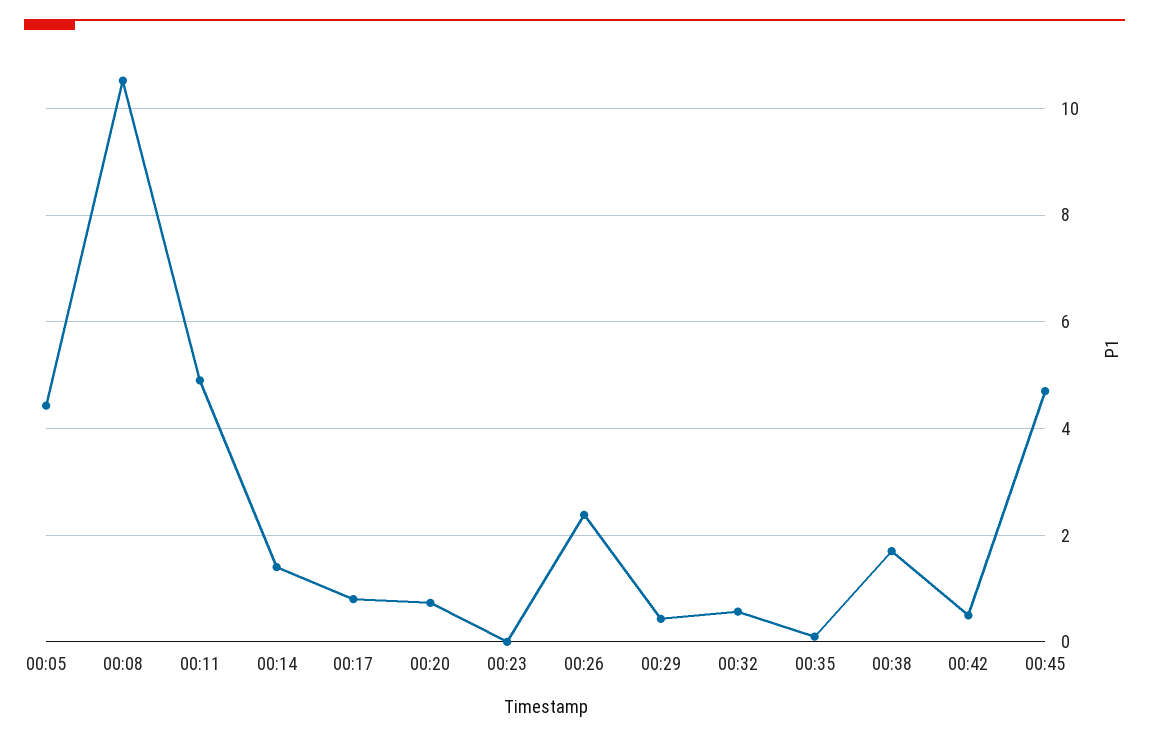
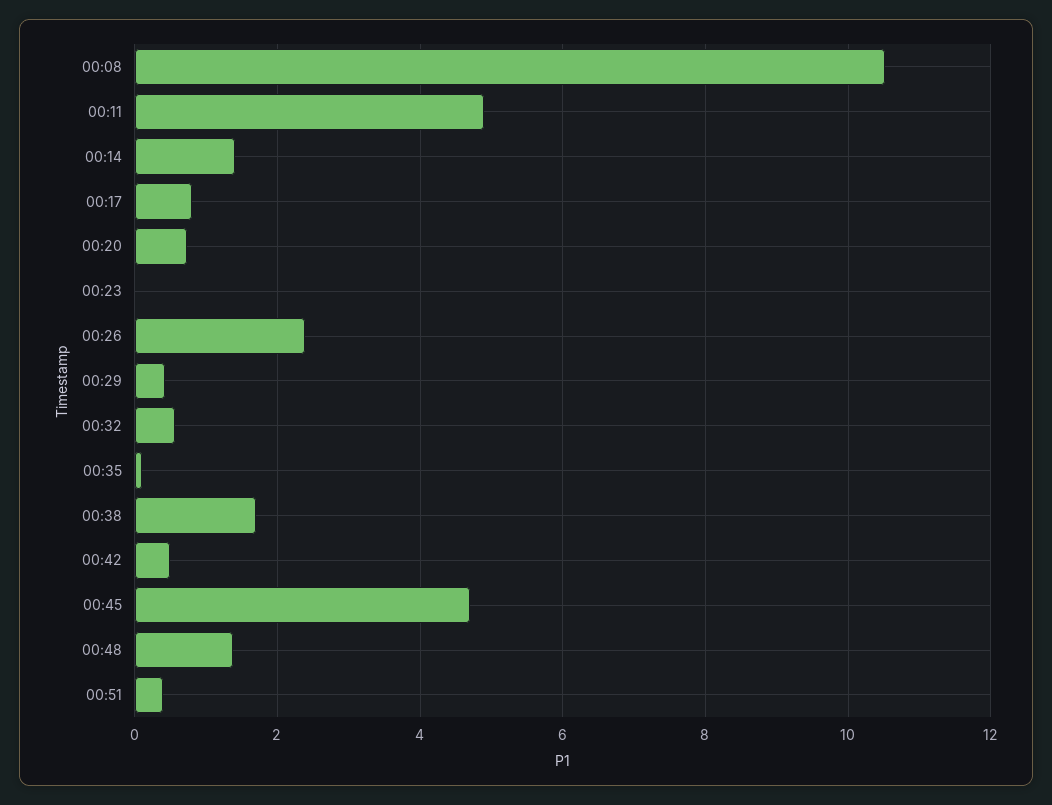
00:05: 4.4 -> none
00:48: none -> 1.4
00:51: none -> 0.4

